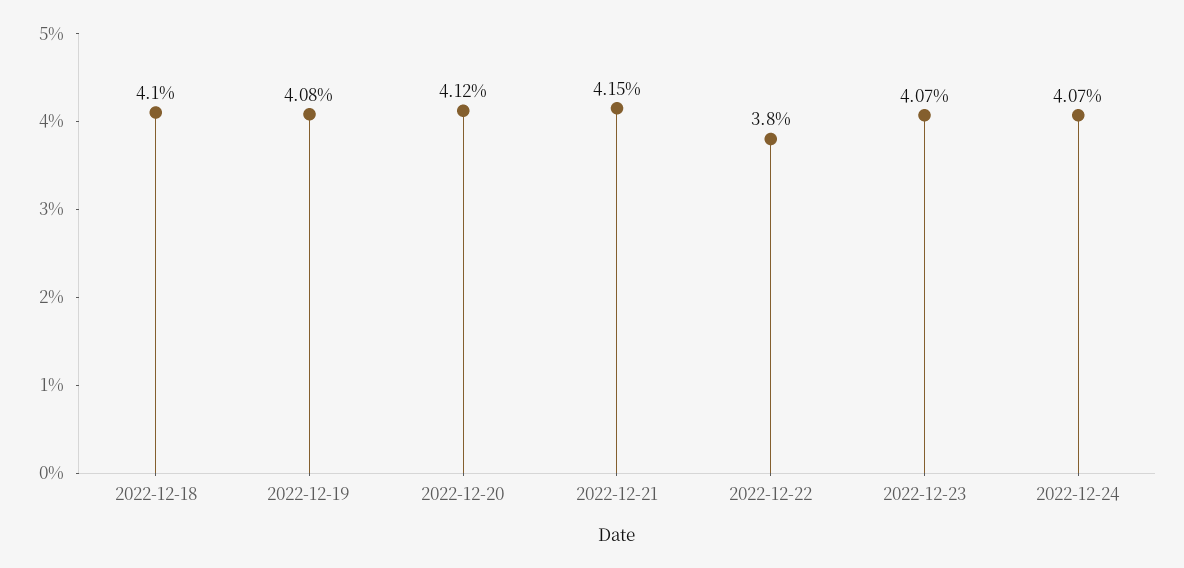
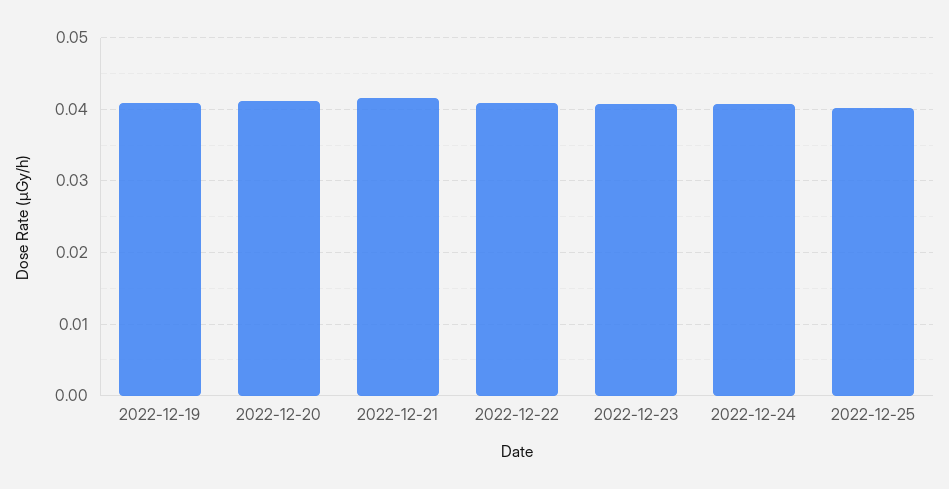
2022-12-18: 0.041 -> none
2022-12-22: 0.038 -> 0.041
2022-12-25: none -> 0.04

